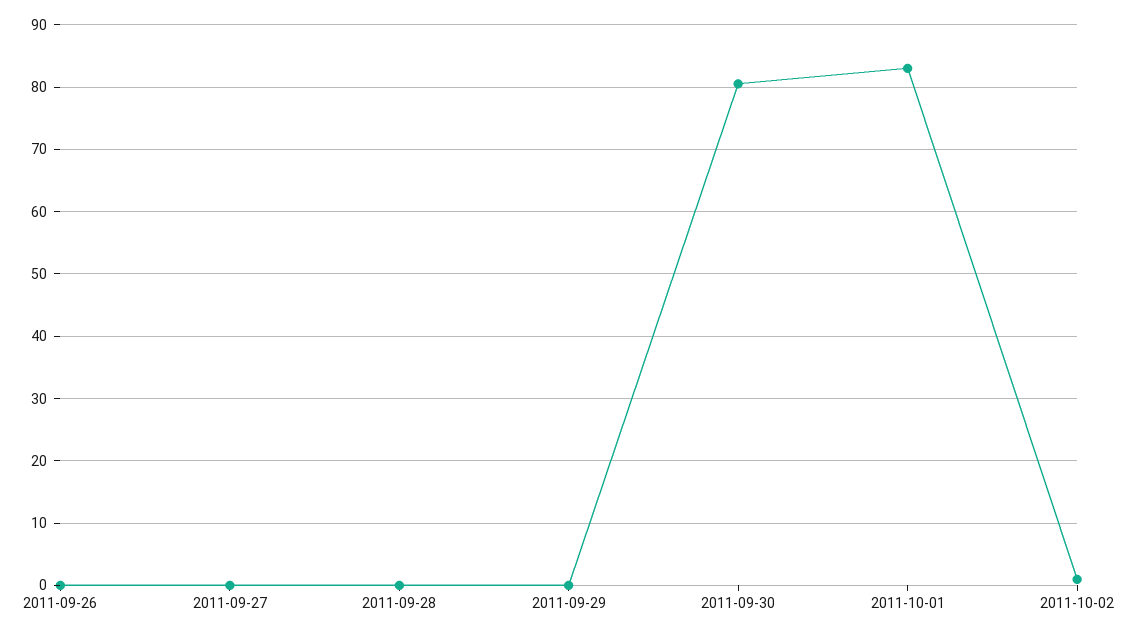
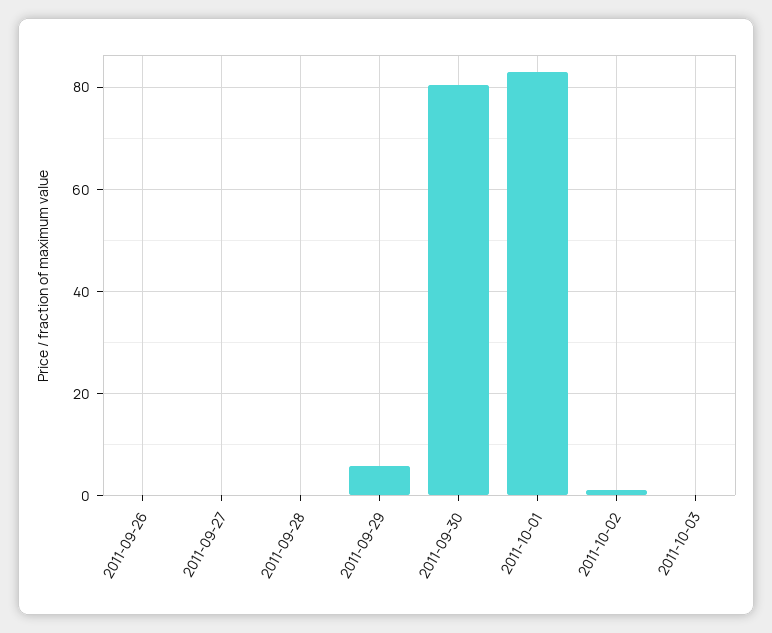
2011-09-29: 0 -> 6
2011-10-03: none -> 0

